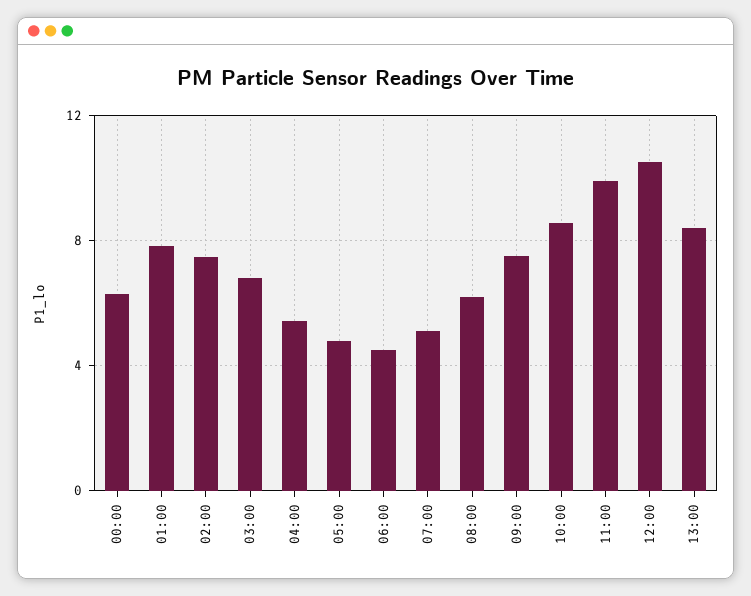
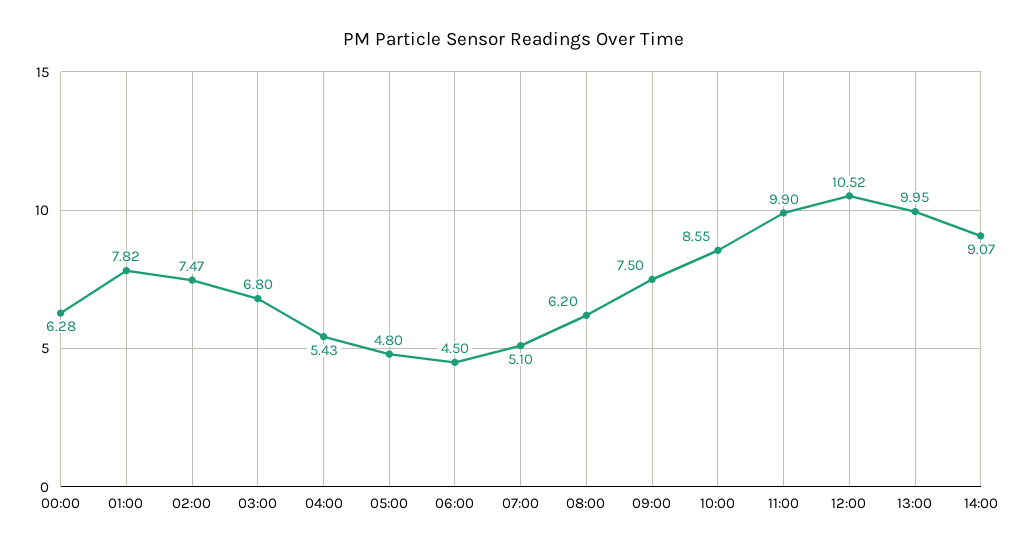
13:00: 8.5 -> 9.95
14:00: none -> 9.07

